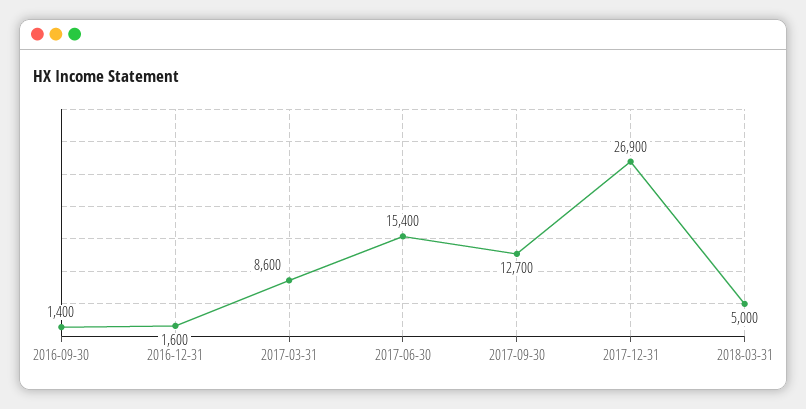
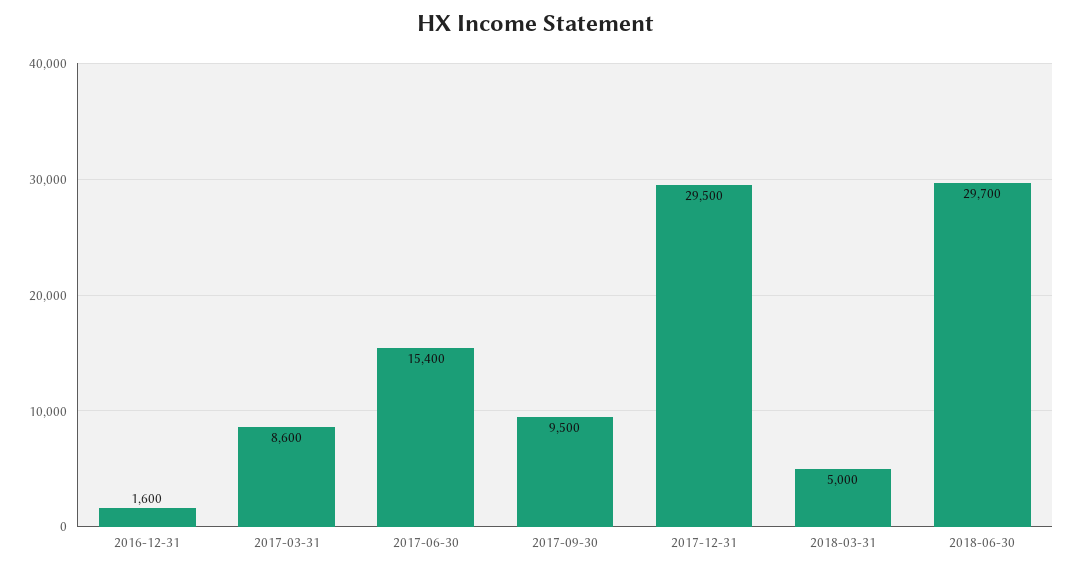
2016-09-30: 1400 -> none
2017-09-30: 12700 -> 9500
2017-12-31: 26900 -> 29500
2018-06-30: none -> 29700

